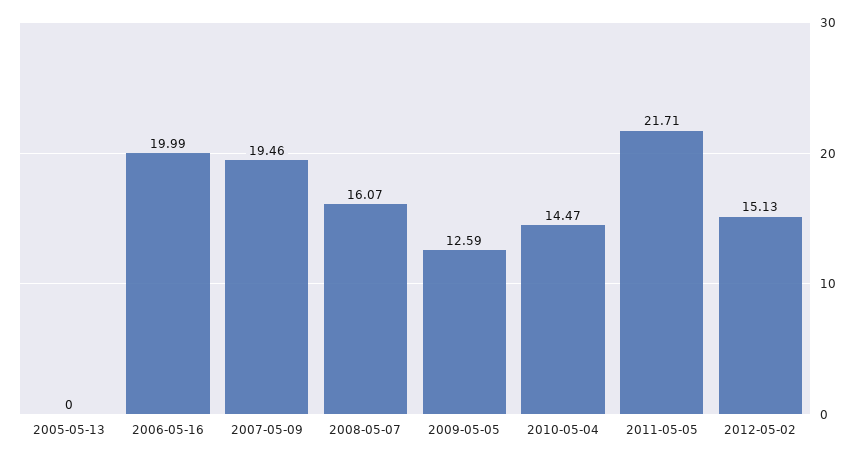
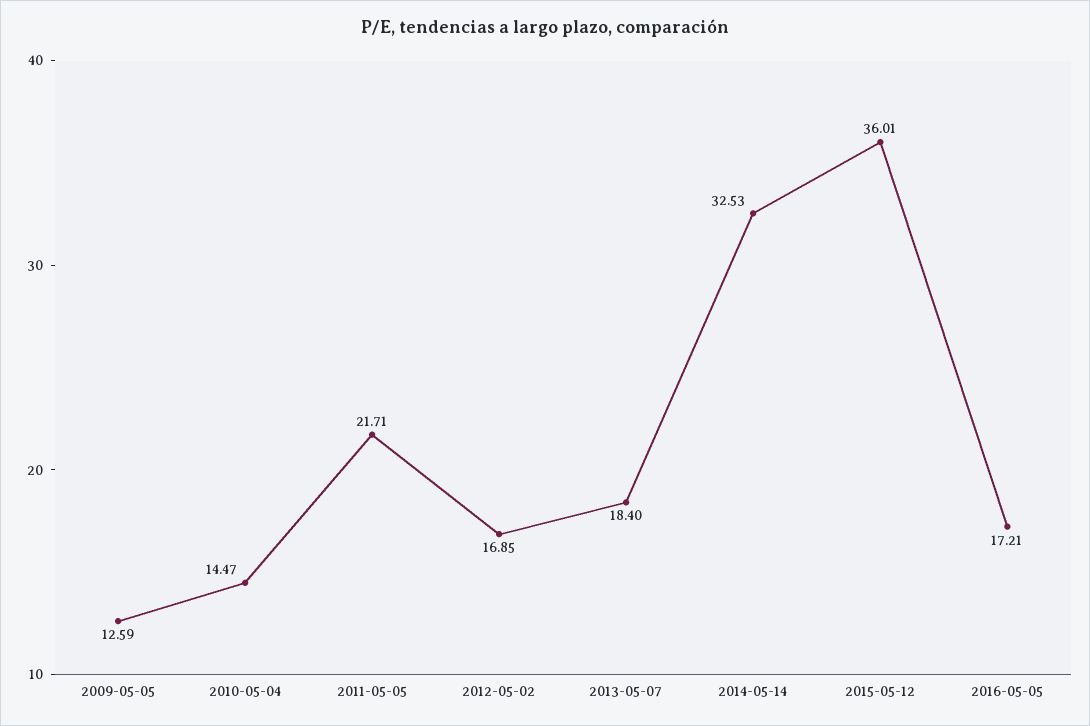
2005-05-13: 0 -> none
2006-05-16: 19.99 -> none
2007-05-09: 19.46 -> none
2008-05-07: 16.07 -> none
2012-05-02: 15.13 -> 16.85
2013-05-07: none -> 18.4
2014-05-14: none -> 32.53
2015-05-12: none -> 36.01
2016-05-05: none -> 17.21

